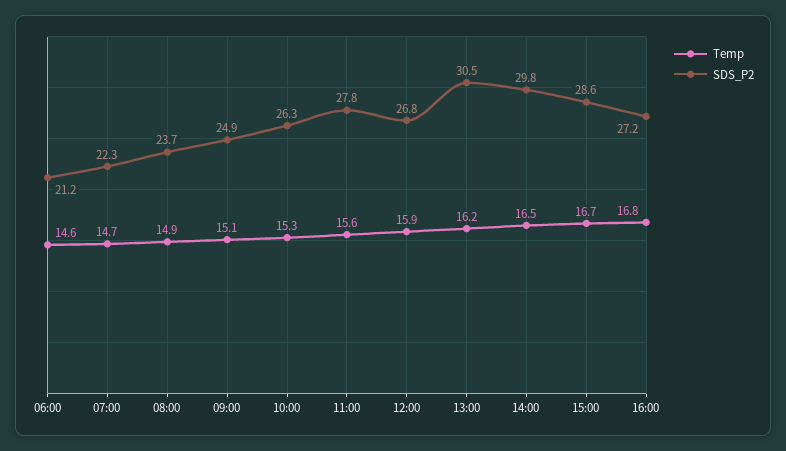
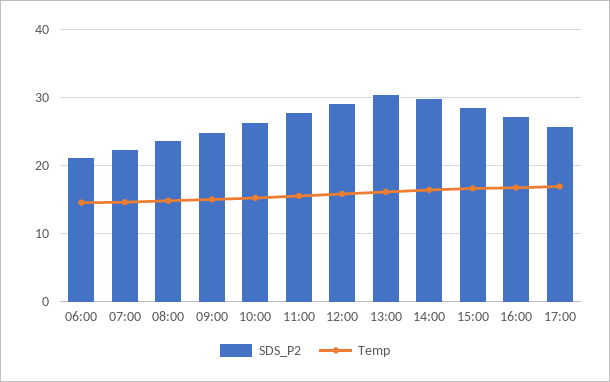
SDS_P2, 12:00: 26.8 -> 29
SDS_P2, 17:00: none -> 26
Temp, 17:00: none -> 17

